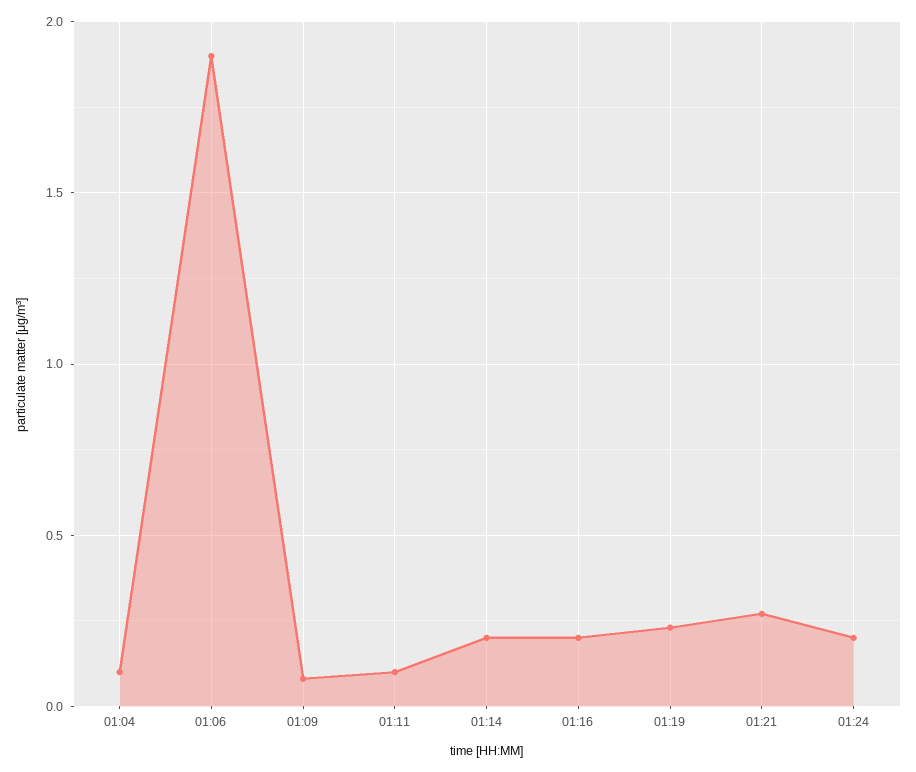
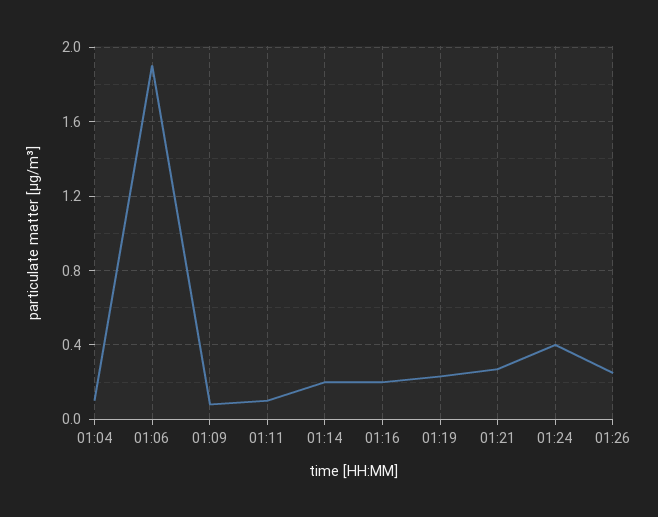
01:24: 0.2 -> 0.4
01:26: none -> 0.25

